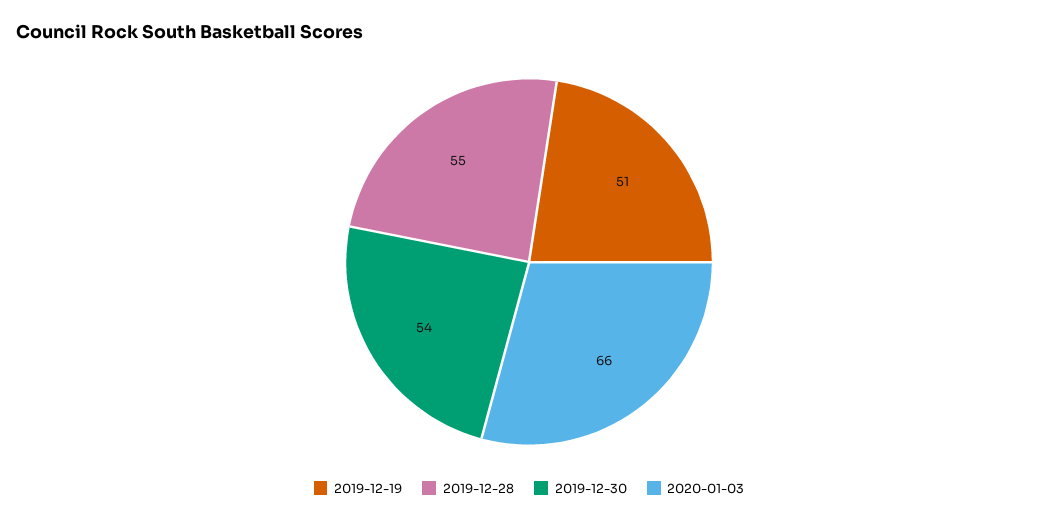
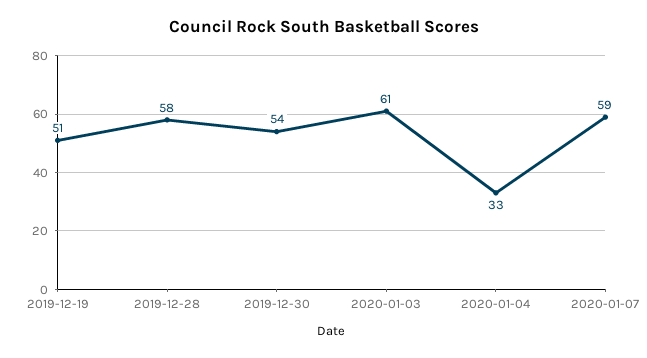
2019-12-28: 55 -> 58
2020-01-03: 66 -> 61
2020-01-04: none -> 33
2020-01-07: none -> 59

